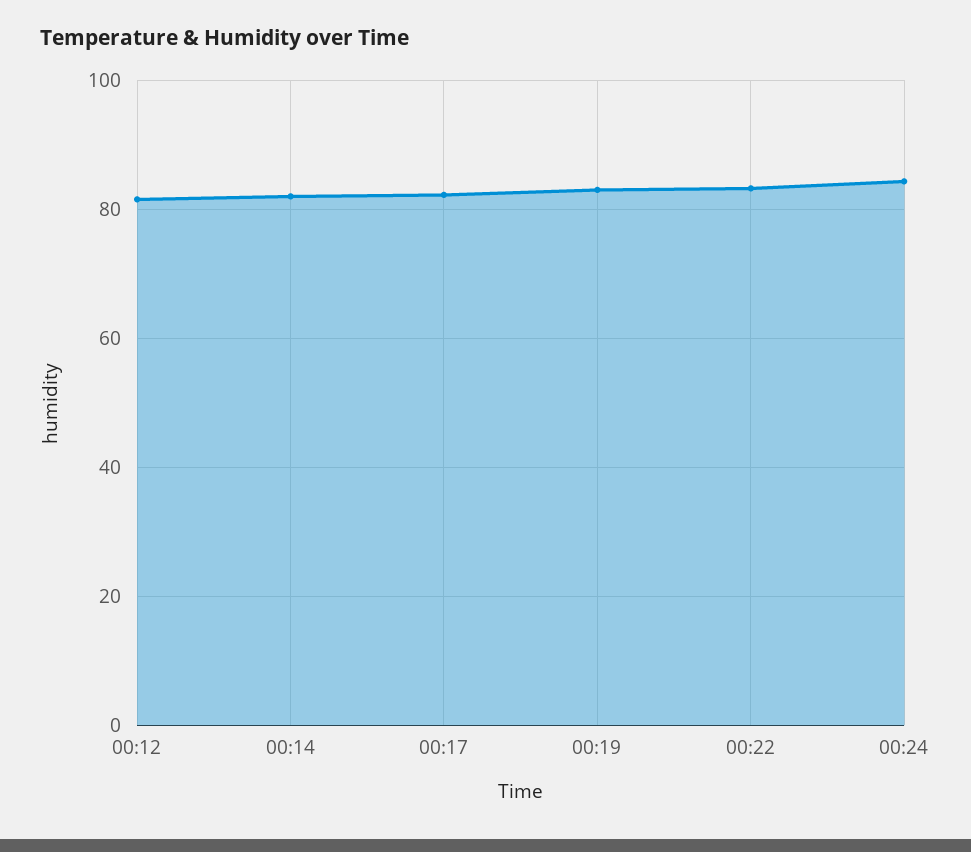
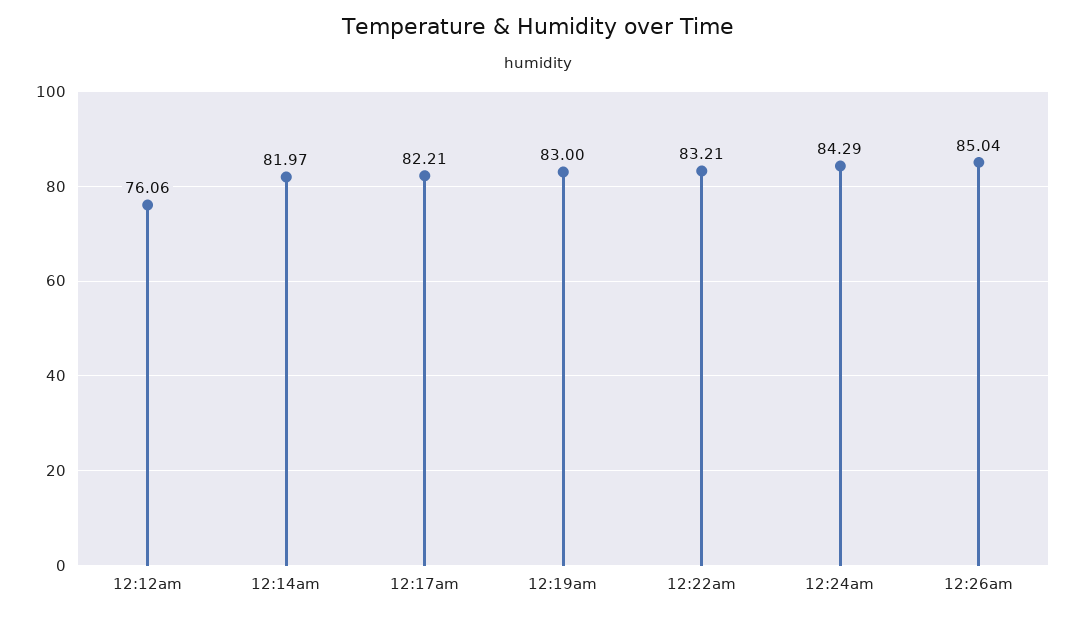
00:12: 82 -> 76.06
12:26am: none -> 85.04

